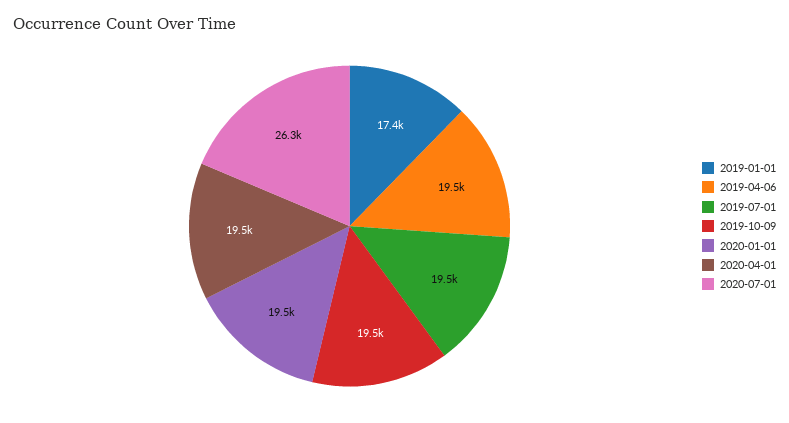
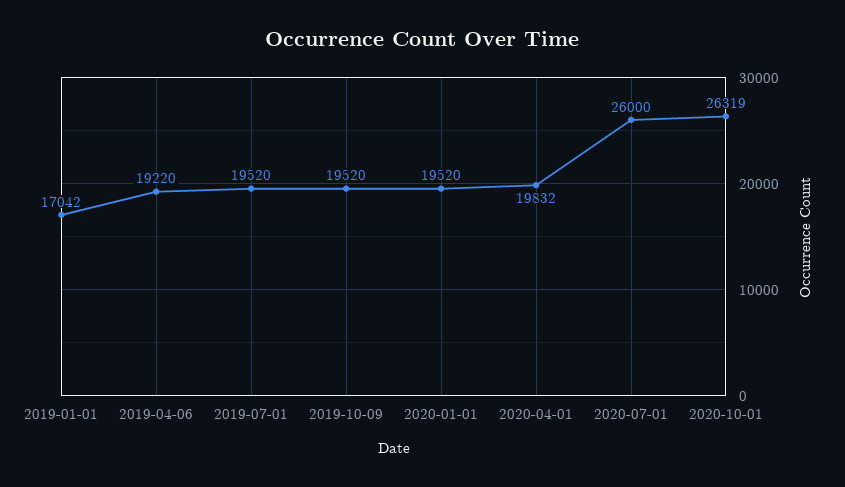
2019-01-01: 17400 -> 17042
2019-04-06: 19500 -> 19220
2020-04-01: 19500 -> 19832
2020-07-01: 26300 -> 26000
2020-10-01: none -> 26319

